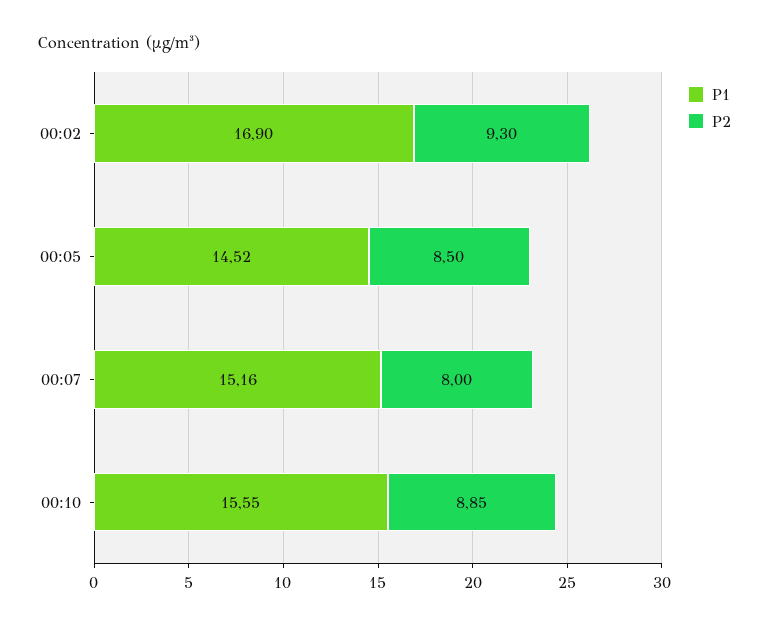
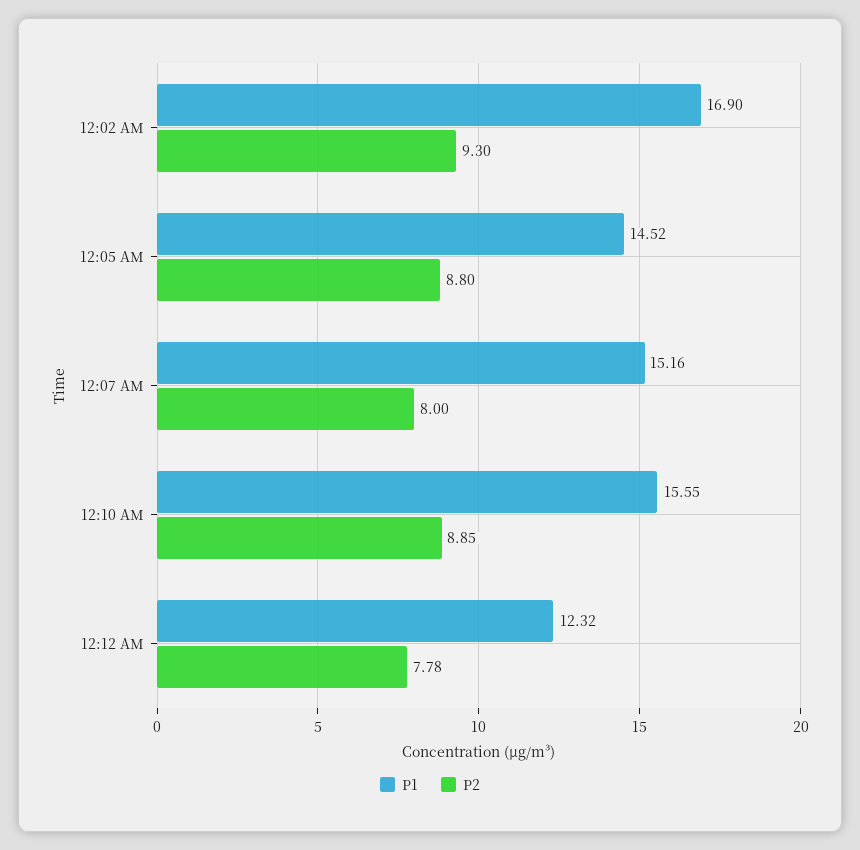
P2, 00:05: 8.5 -> 8.8
P1, 12:12 AM: none -> 12.32
P2, 12:12 AM: none -> 7.78

